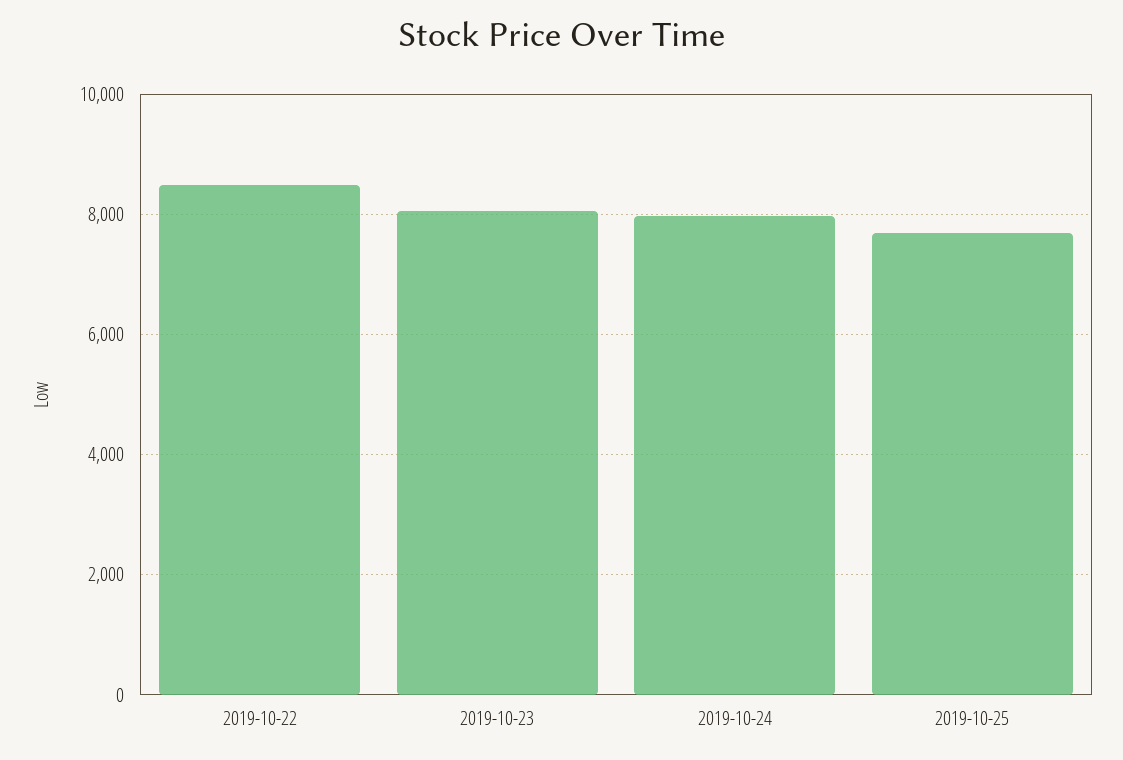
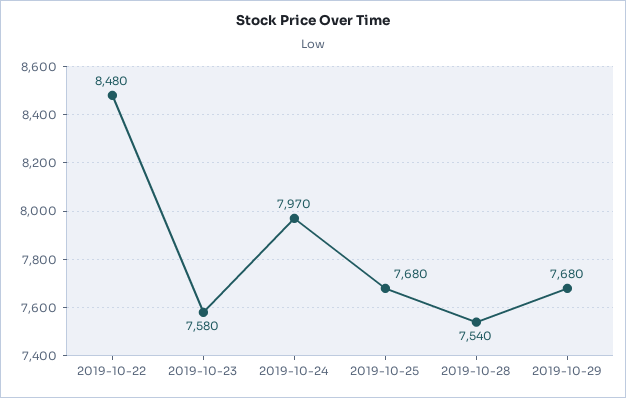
2019-10-23: 8000 -> 7580
2019-10-28: none -> 7540
2019-10-29: none -> 7680

